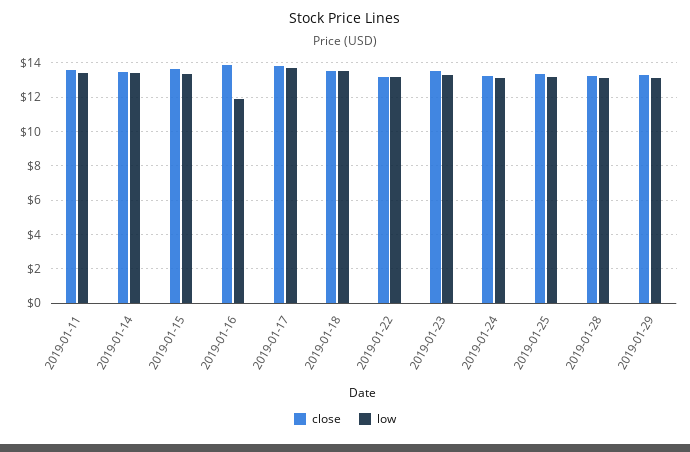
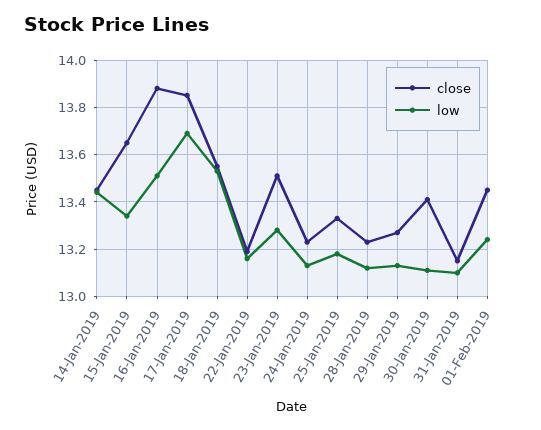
close, 2019-01-11: 13.5 -> none
low, 2019-01-11: 13.5 -> none
low, 2019-01-16: 12 -> 13.5
close, 30-Jan-2019: none -> 13.4
low, 30-Jan-2019: none -> 13.1
close, 31-Jan-2019: none -> 13.15
low, 31-Jan-2019: none -> 13.1
close, 01-Feb-2019: none -> 13.45
low, 01-Feb-2019: none -> 13.25

